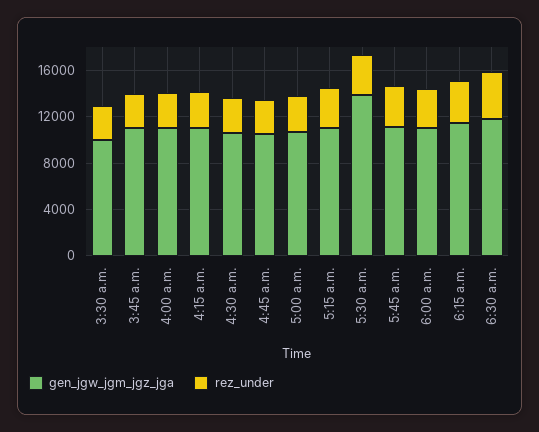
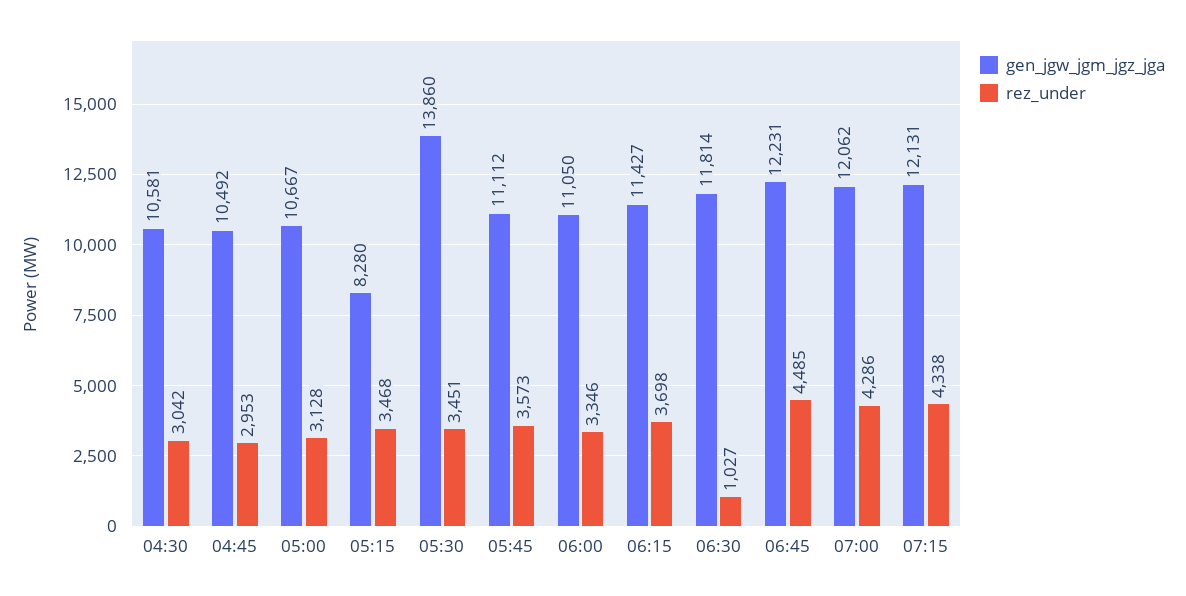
gen_jgw_jgm_jgz_jga, 3:30 a.m.: 10000 -> none
rez_under, 3:30 a.m.: 3000 -> none
gen_jgw_jgm_jgz_jga, 3:45 a.m.: 11000 -> none
rez_under, 3:45 a.m.: 3000 -> none
gen_jgw_jgm_jgz_jga, 4:00 a.m.: 11000 -> none
rez_under, 4:00 a.m.: 3000 -> none
gen_jgw_jgm_jgz_jga, 4:15 a.m.: 11000 -> none
rez_under, 4:15 a.m.: 3000 -> none
gen_jgw_jgm_jgz_jga, 5:15 a.m.: 11000 -> 8280
rez_under, 6:30 a.m.: 4000 -> 1027
gen_jgw_jgm_jgz_jga, 06:45: none -> 12231
rez_under, 06:45: none -> 4485
gen_jgw_jgm_jgz_jga, 07:00: none -> 12062
rez_under, 07:00: none -> 4286
gen_jgw_jgm_jgz_jga, 07:15: none -> 12131
rez_under, 07:15: none -> 4338

